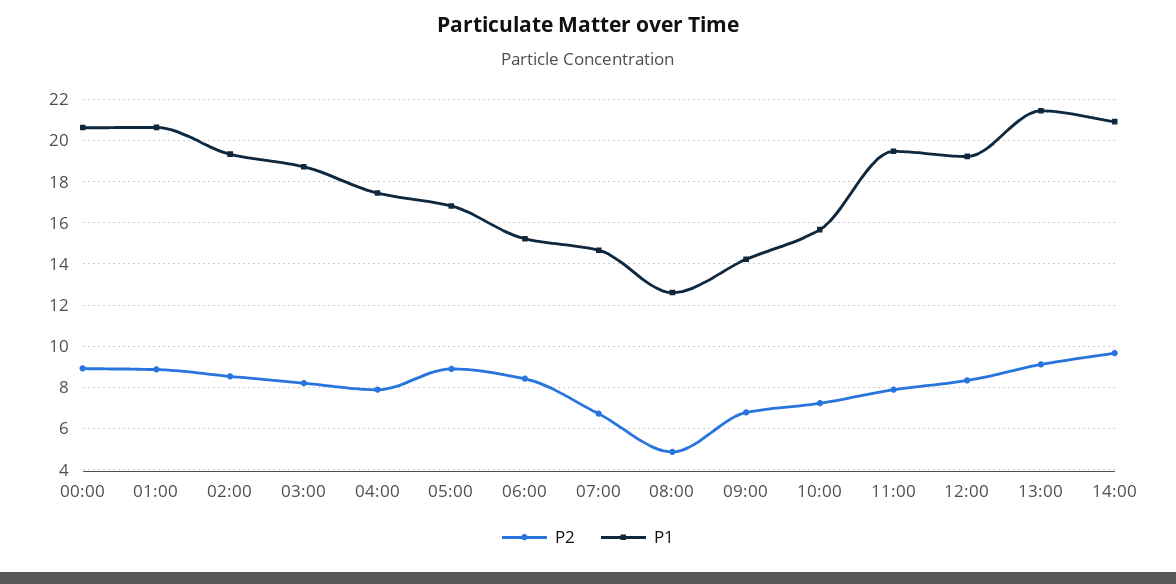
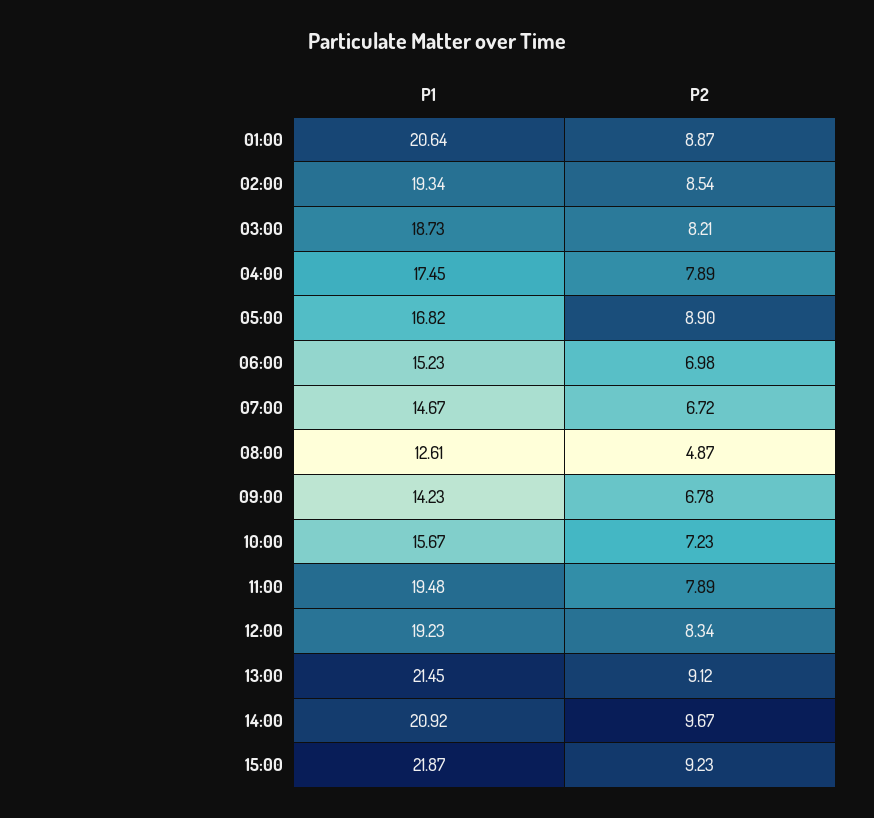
P2, 00:00: 9 -> none
P1, 00:00: 20.5 -> none
P2, 06:00: 8.5 -> 6.98
P1, 15:00: none -> 21.87
P2, 15:00: none -> 9.23

